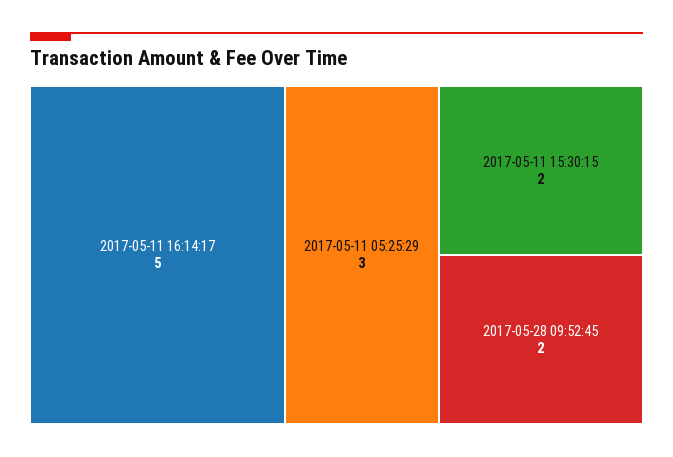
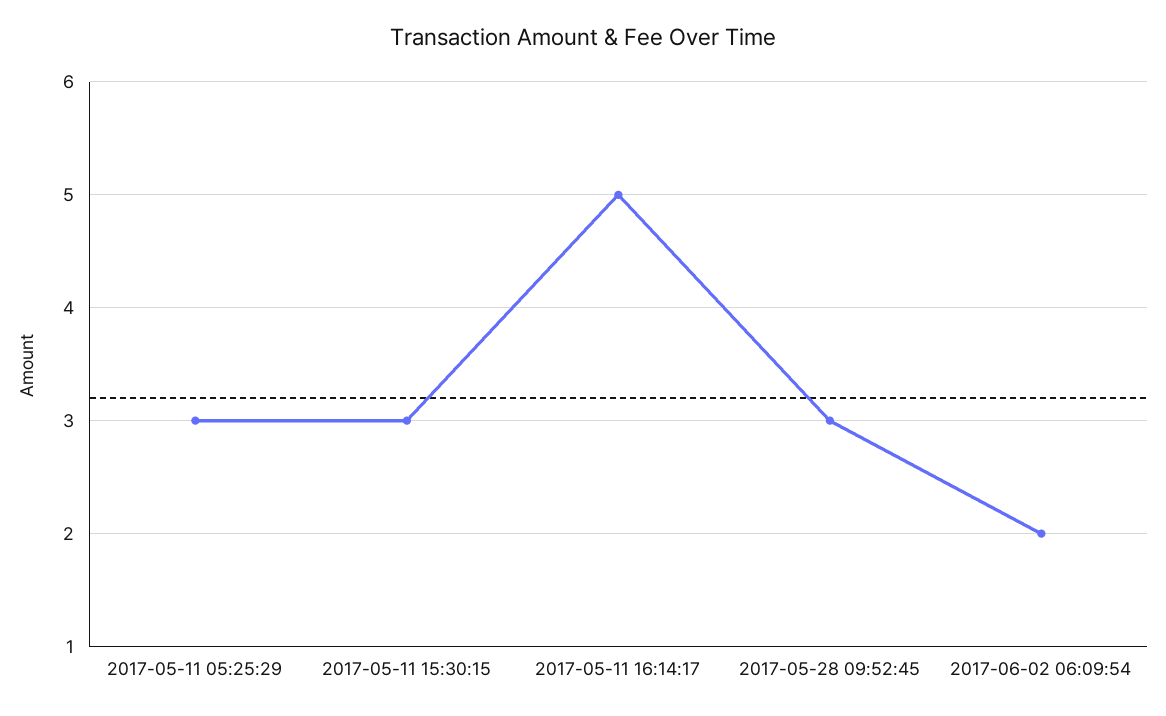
2017-05-11 15:30:15: 2 -> 3
2017-05-28 09:52:45: 2 -> 3
2017-06-02 06:09:54: none -> 2

